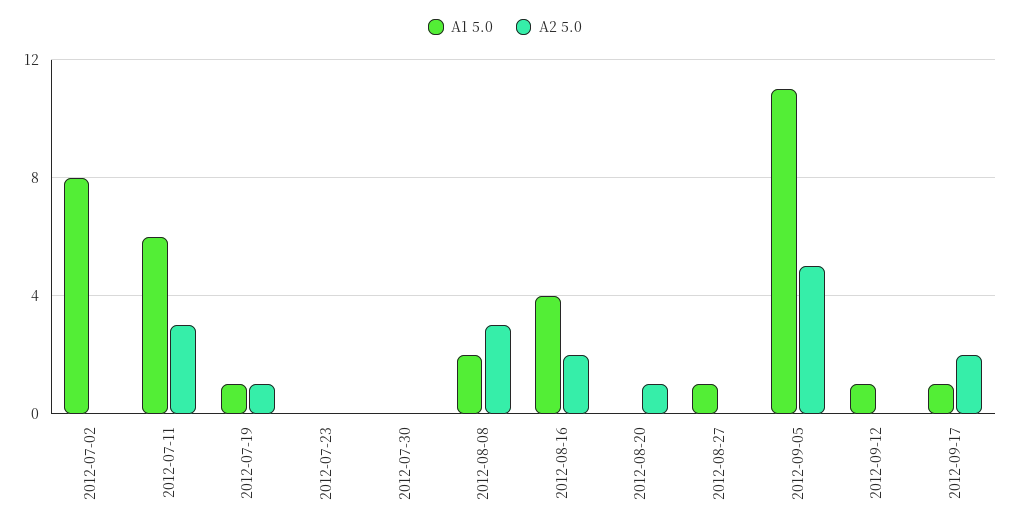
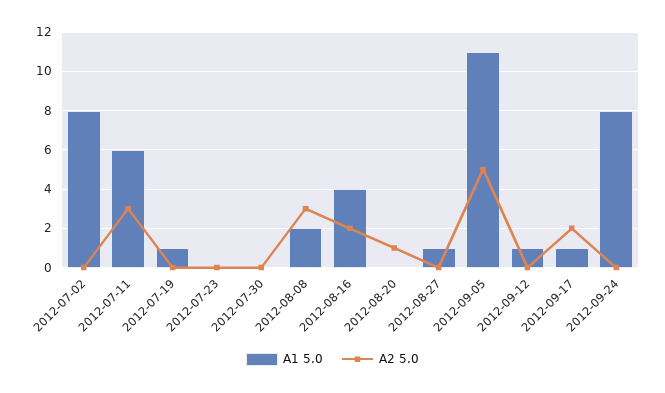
A2 5.0, 2012-07-19: 1 -> 0
A1 5.0, 2012-09-24: none -> 8
A2 5.0, 2012-09-24: none -> 0

